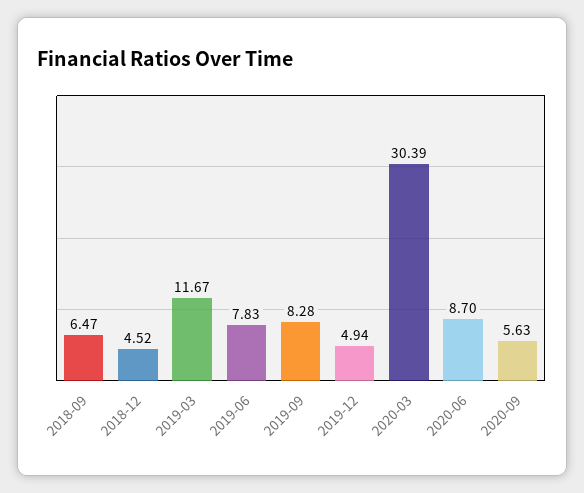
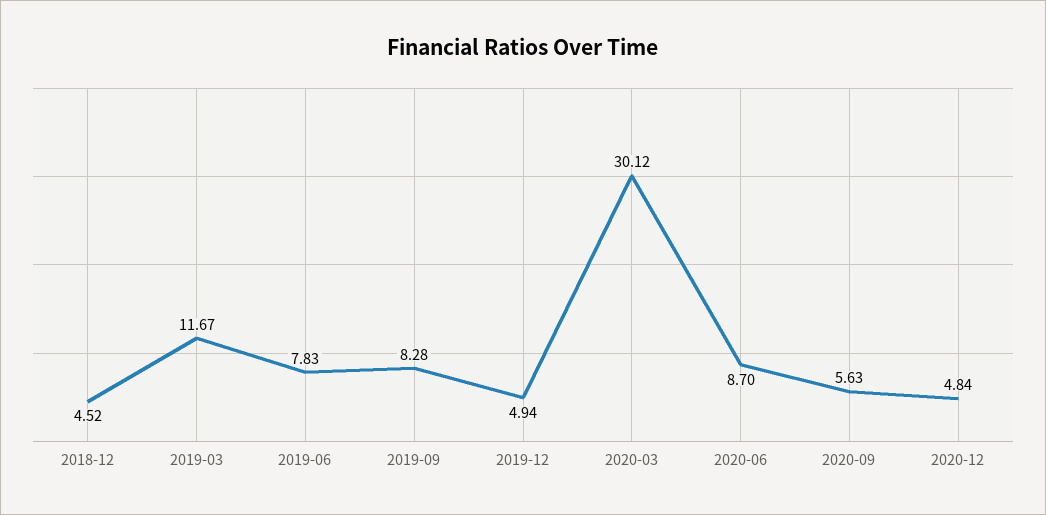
2018-09: 6.47 -> none
2020-03: 30.39 -> 30.12
2020-12: none -> 4.84

